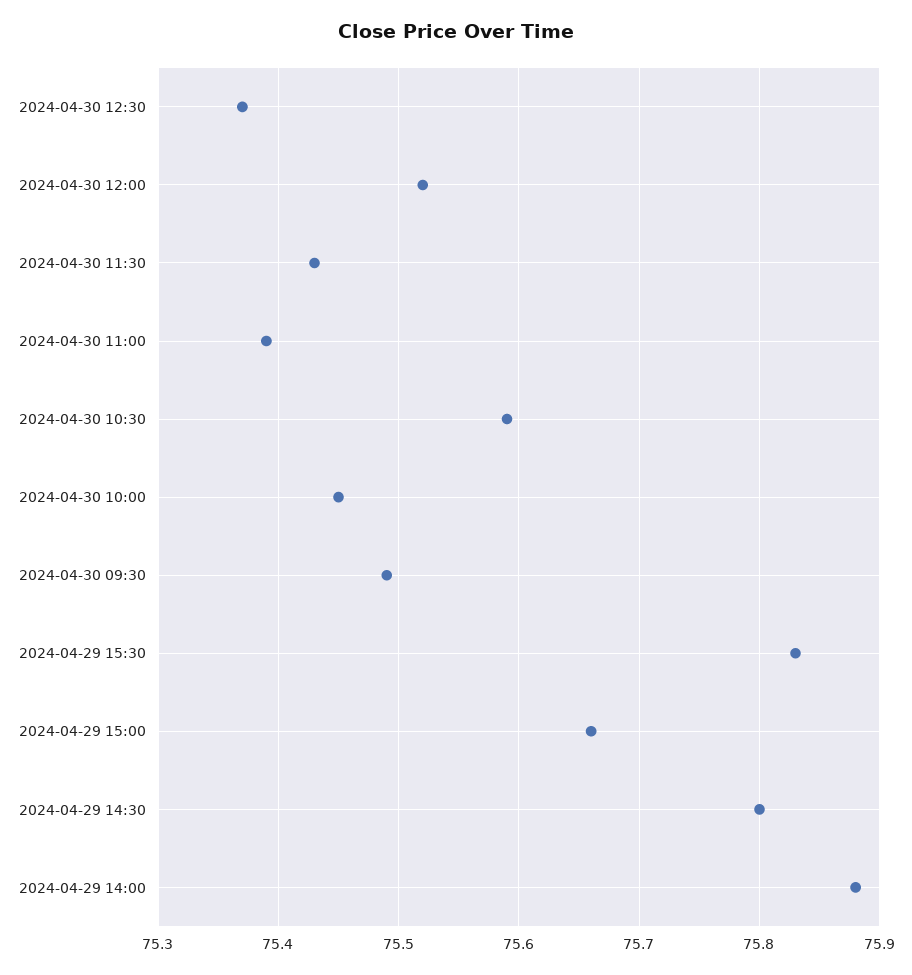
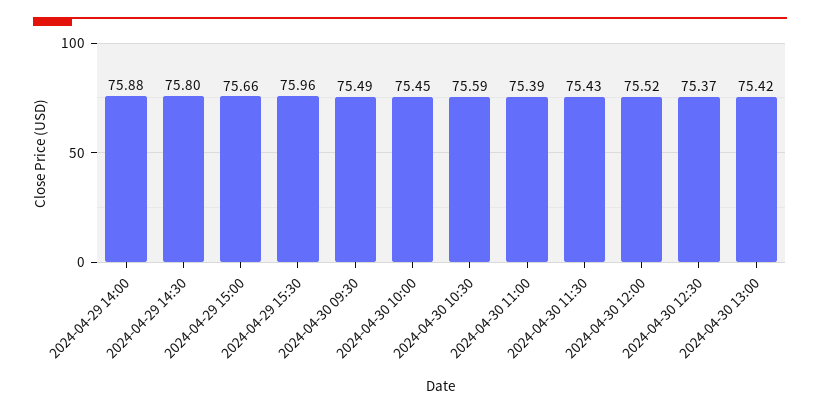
2024-04-29 15:30: 75.83 -> 75.96
2024-04-30 13:00: none -> 75.42

